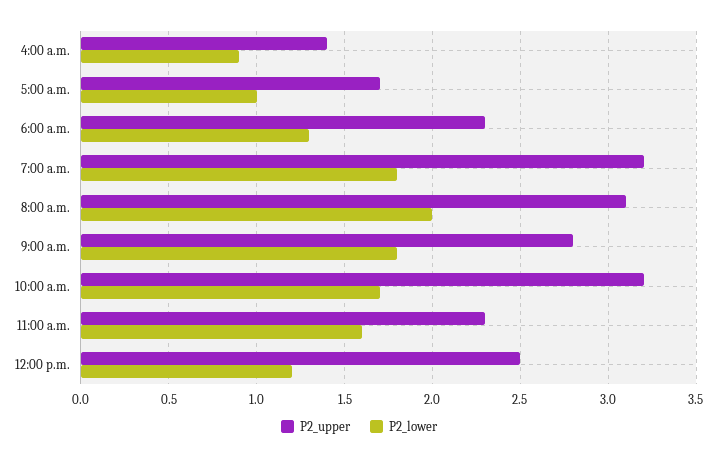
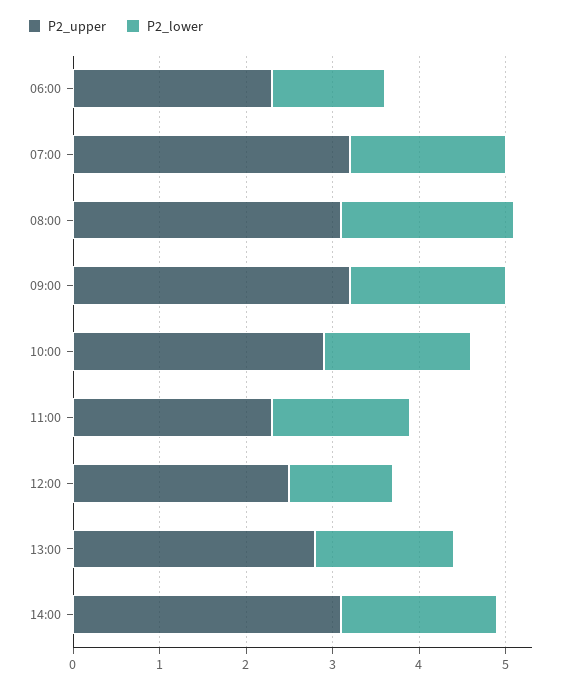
P2_upper, 4:00 a.m.: 1.4 -> none
P2_lower, 4:00 a.m.: 0.9 -> none
P2_upper, 5:00 a.m.: 1.7 -> none
P2_lower, 5:00 a.m.: 1 -> none
P2_upper, 9:00 a.m.: 2.8 -> 3.2
P2_upper, 10:00 a.m.: 3.2 -> 2.9
P2_upper, 13:00: none -> 2.8
P2_lower, 13:00: none -> 1.6
P2_upper, 14:00: none -> 3.1
P2_lower, 14:00: none -> 1.8

